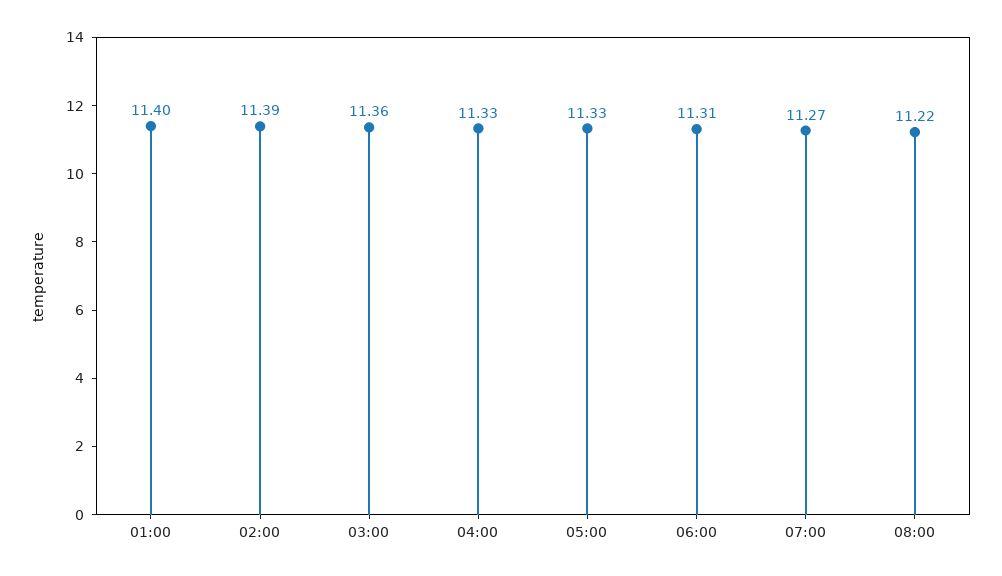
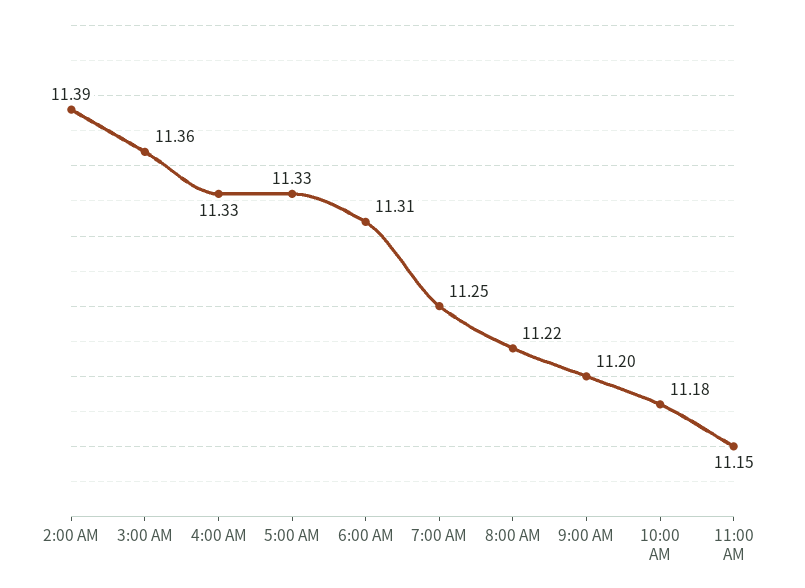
01:00: 11.4 -> none
07:00: 11.27 -> 11.25
9:00 AM: none -> 11.2
10:00 AM: none -> 11.18
11:00 AM: none -> 11.15

